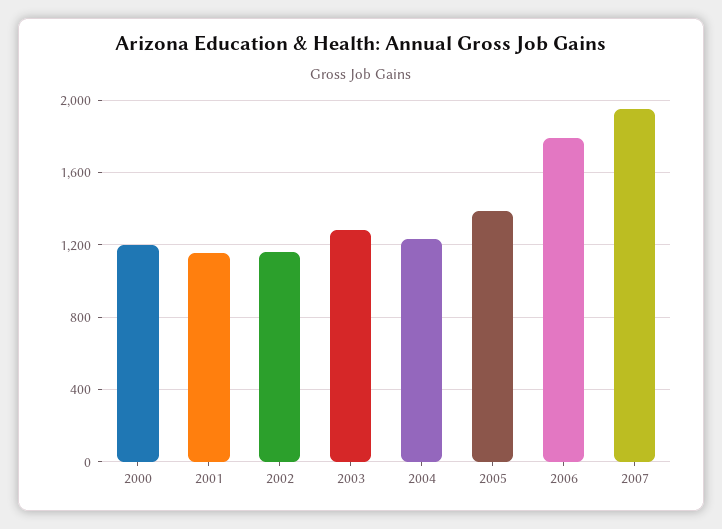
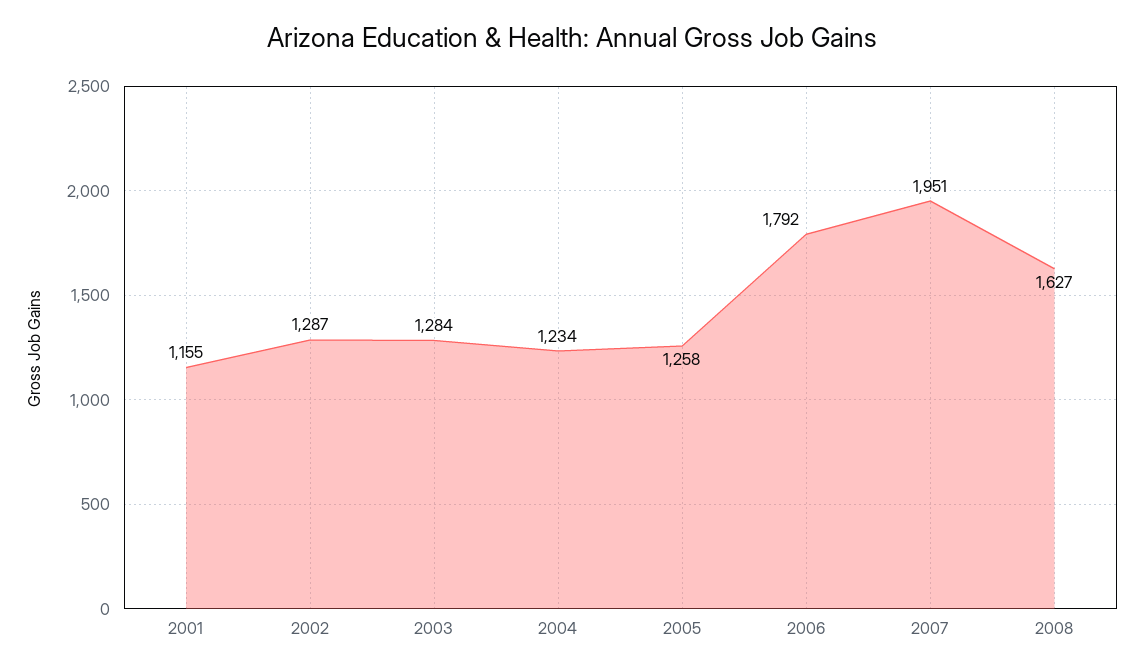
2000: 1200 -> none
2002: 1150 -> 1287
2005: 1400 -> 1258
2008: none -> 1627

